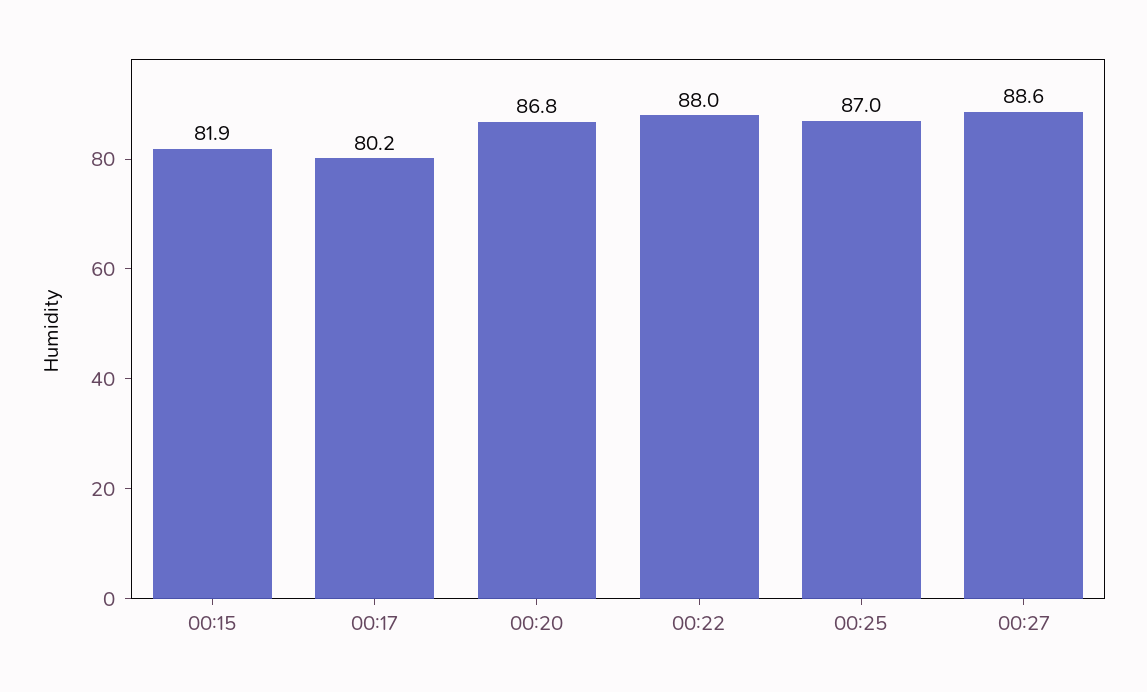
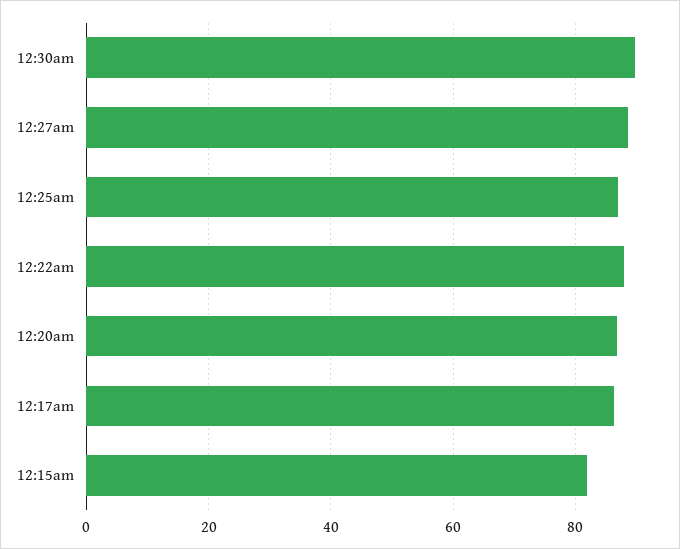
00:17: 80.2 -> 86
12:30am: none -> 90

